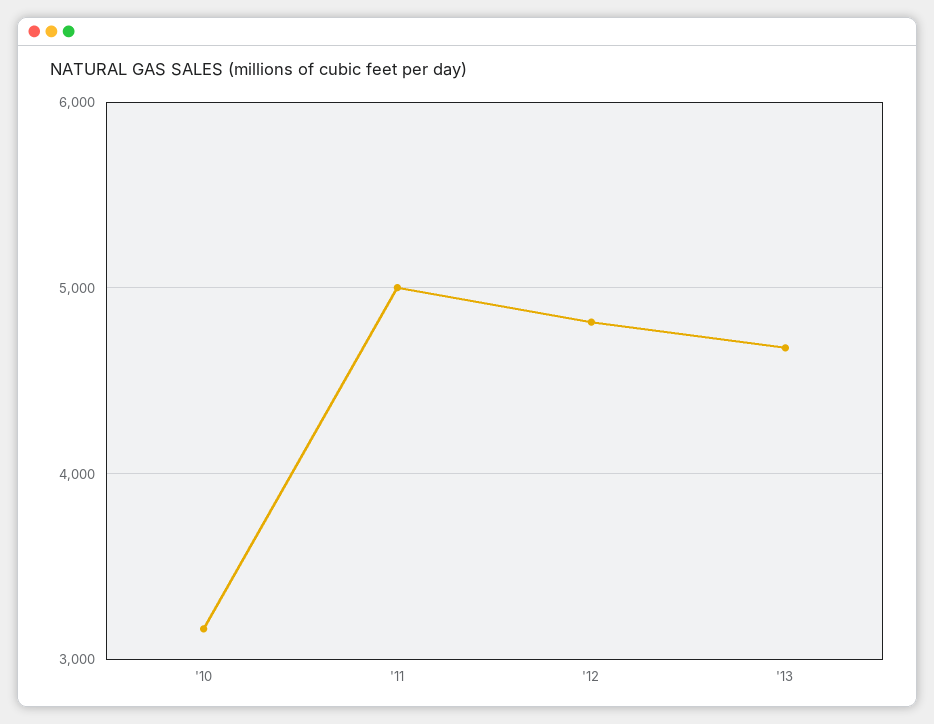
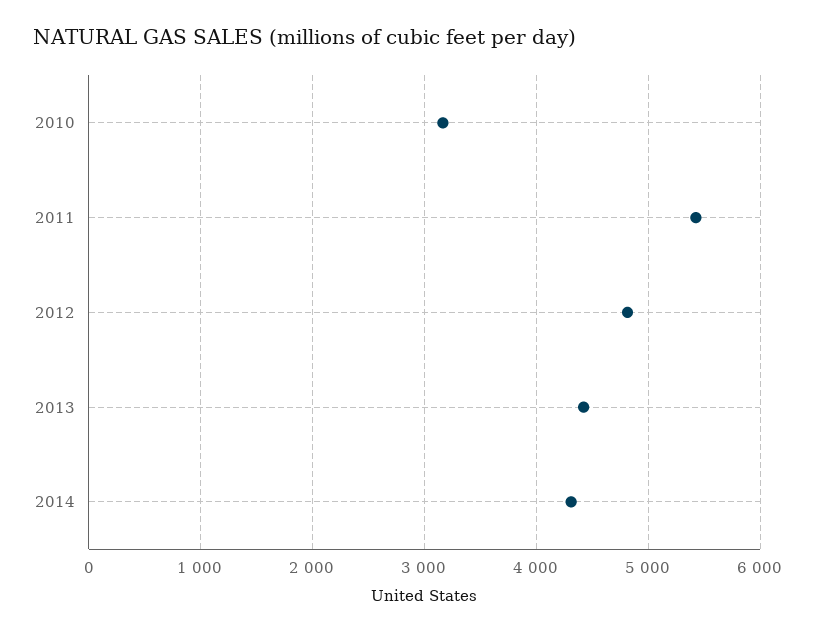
'11: 5000 -> 5400
'13: 4700 -> 4400
2014: none -> 4300

